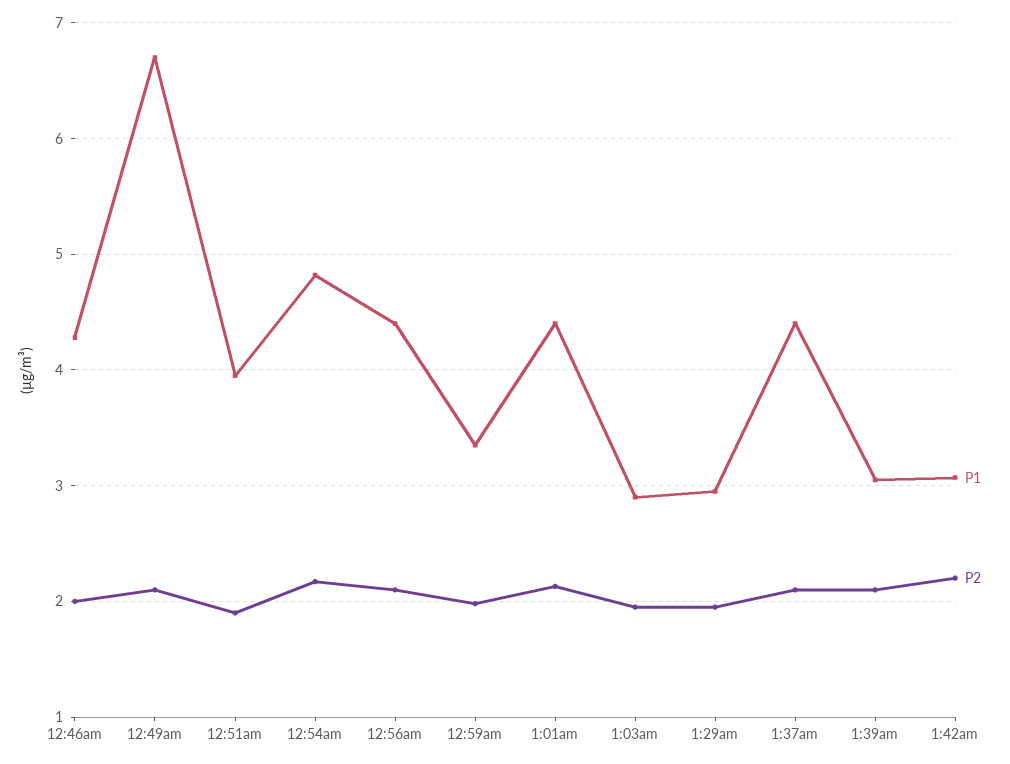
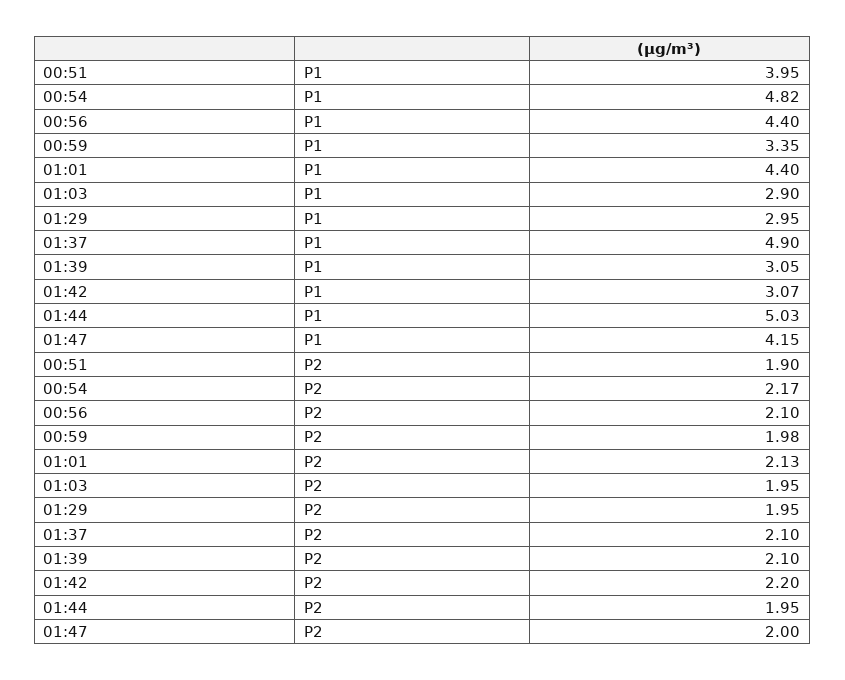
P1, 12:46am: 4.3 -> none
P2, 12:46am: 2 -> none
P1, 12:49am: 6.7 -> none
P2, 12:49am: 2.1 -> none
P1, 1:37am: 4.4 -> 4.9
P1, 01:44: none -> 5.03
P1, 01:47: none -> 4.15
P2, 01:44: none -> 1.95
P2, 01:47: none -> 2

